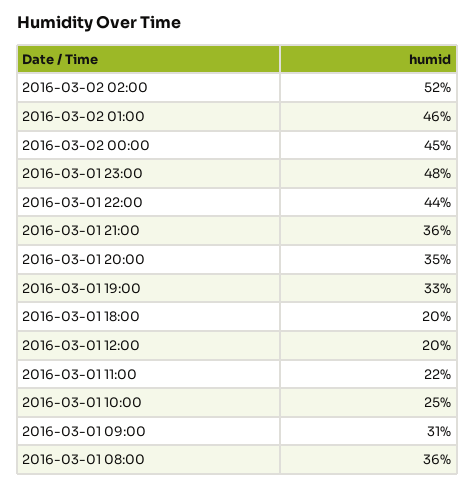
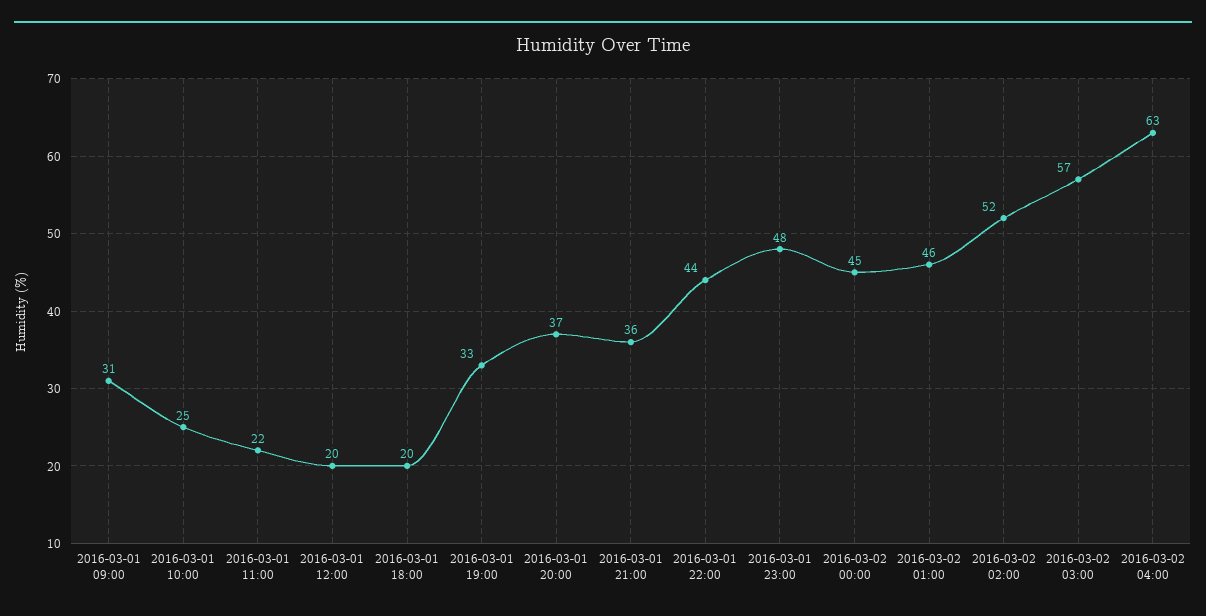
2016-03-01 20:00: 35 -> 37
2016-03-01 08:00: 36 -> none
2016-03-02 03:00: none -> 57
2016-03-02 04:00: none -> 63

